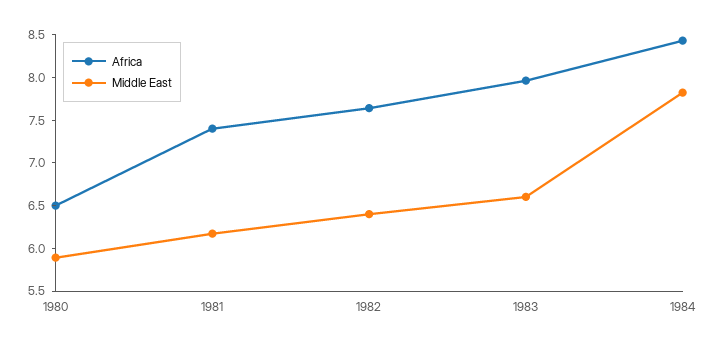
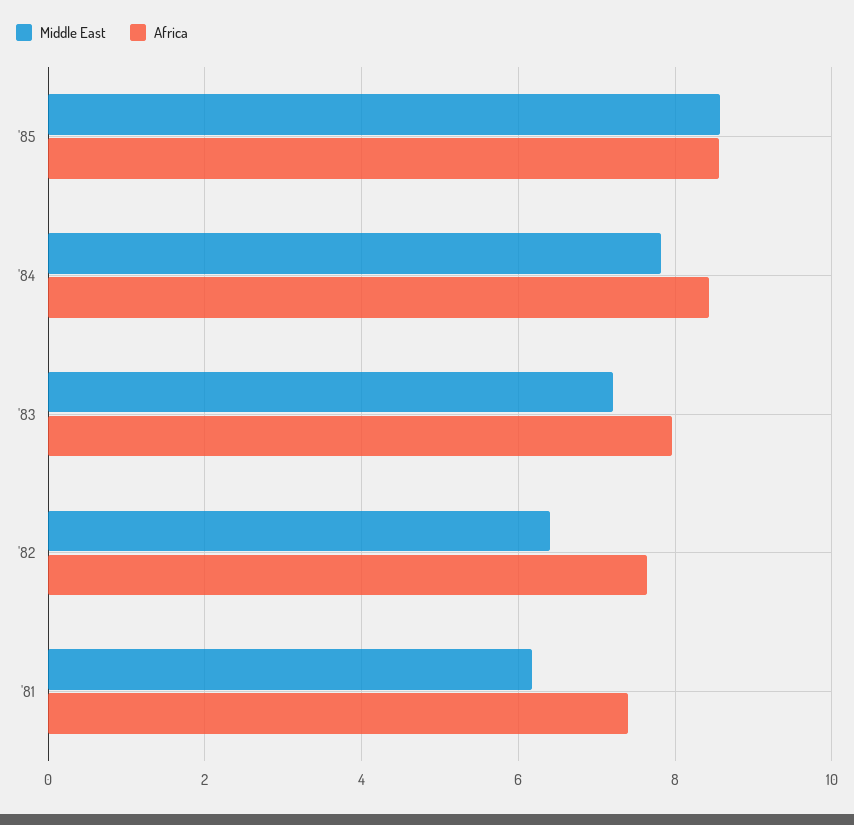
Africa, 1980: 6.5 -> none
Middle East, 1980: 5.9 -> none
Middle East, 1983: 6.6 -> 7.2
Middle East, '85: none -> 8.6
Africa, '85: none -> 8.6

